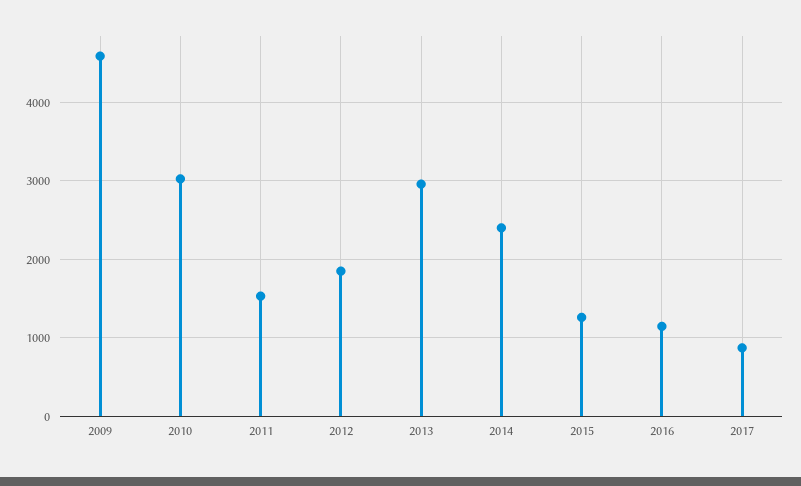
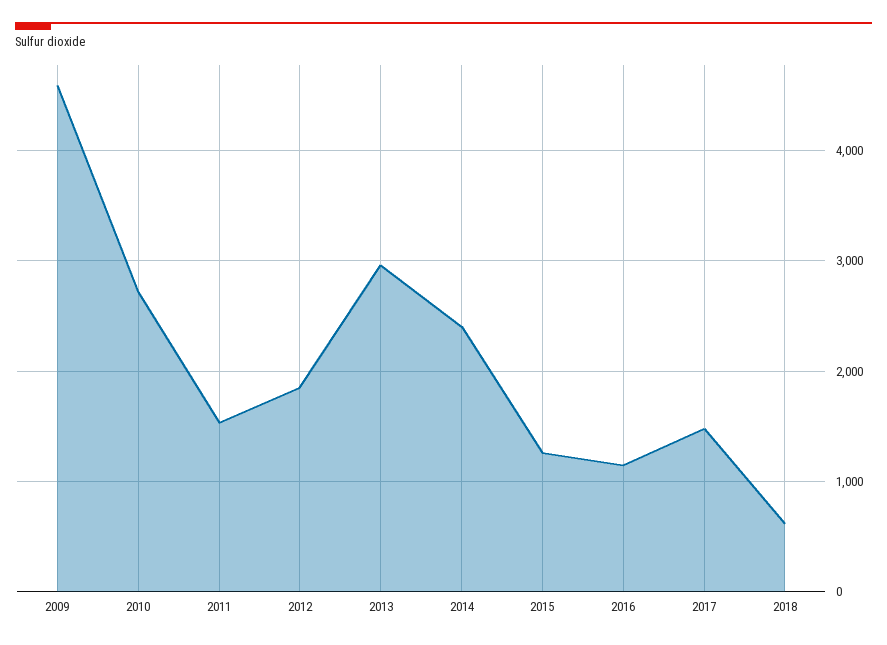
2010: 3000 -> 2700
2017: 900 -> 1500
2018: none -> 600

